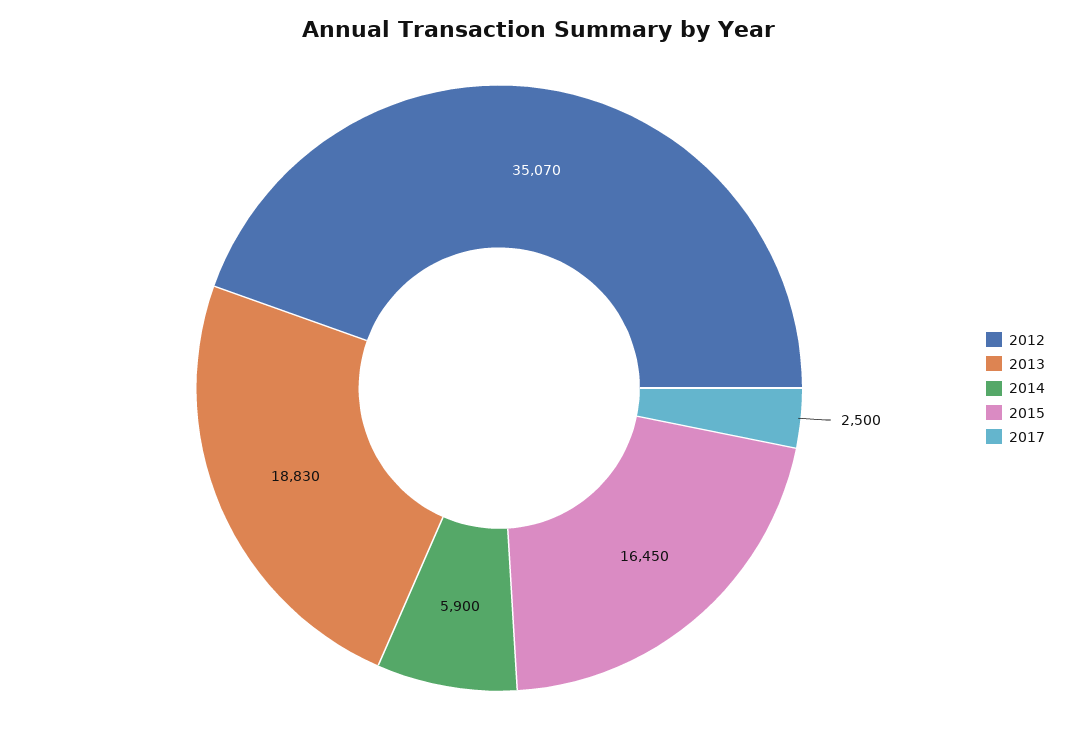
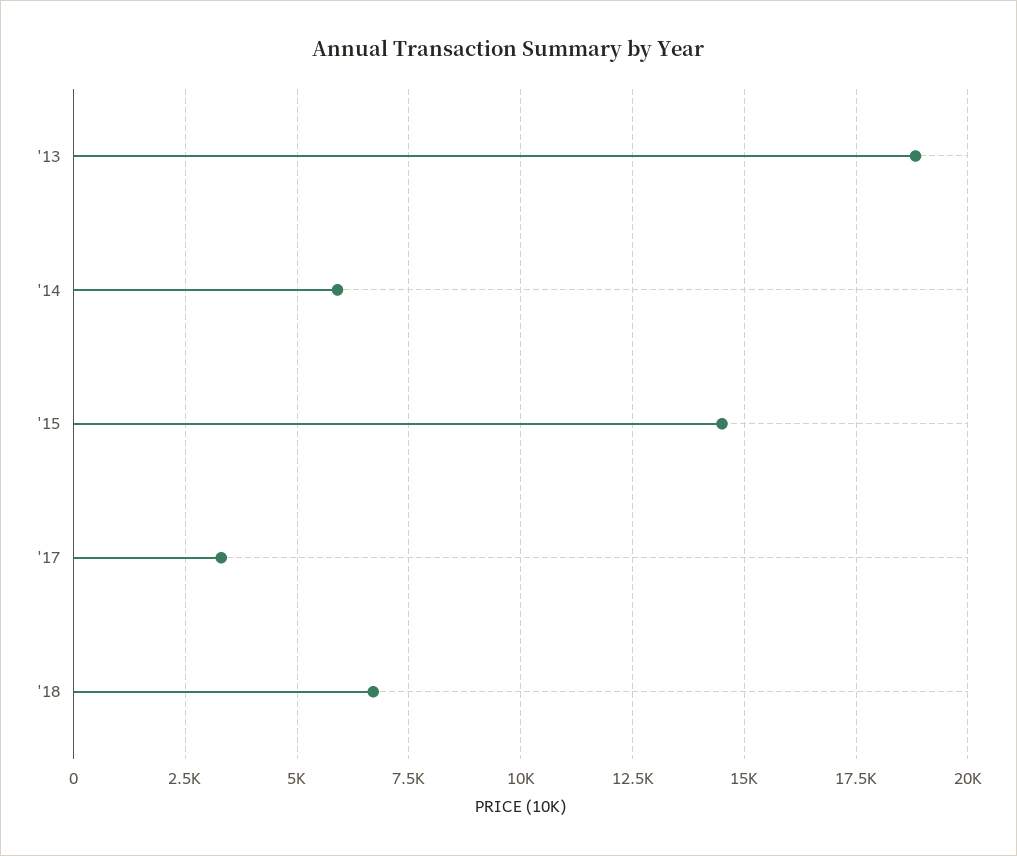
2012: 35070 -> none
2015: 16450 -> 14500
2017: 2500 -> 3250
'18: none -> 6750

